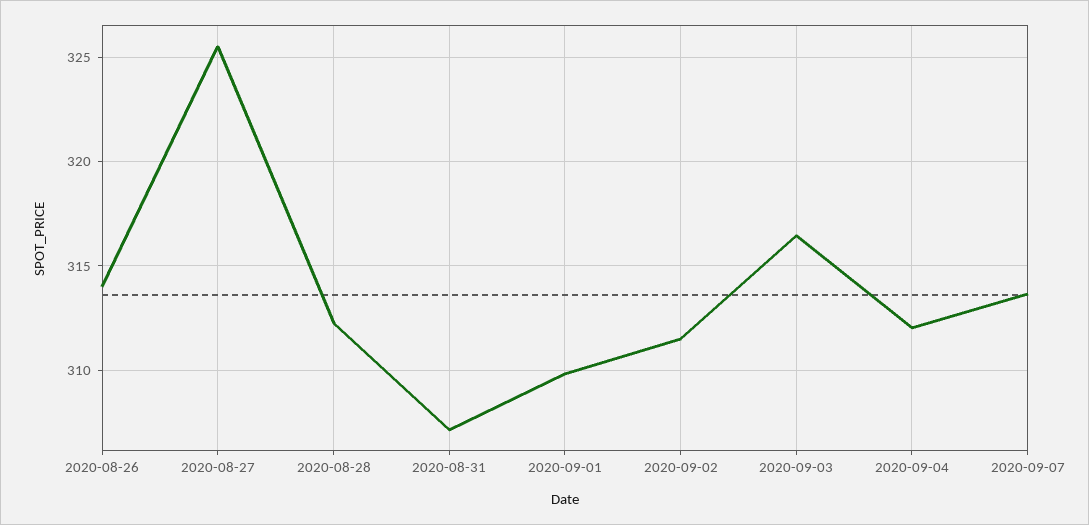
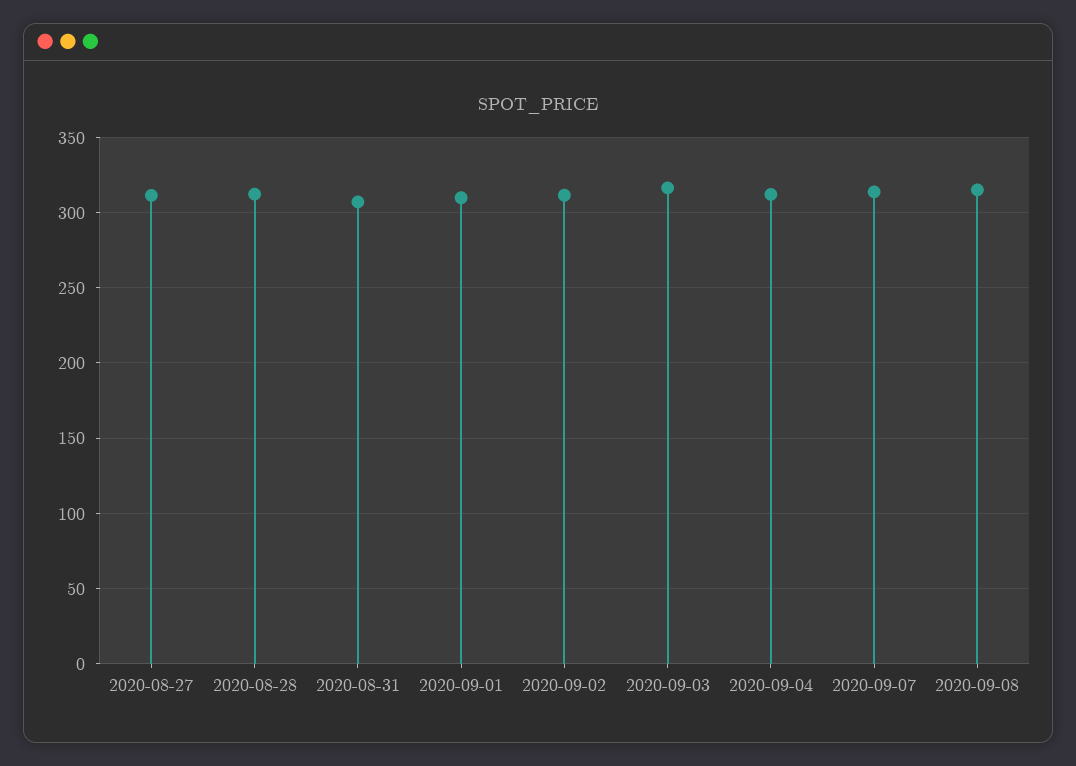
2020-08-26: 314 -> none
2020-08-27: 325.5 -> 310
2020-09-08: none -> 315

